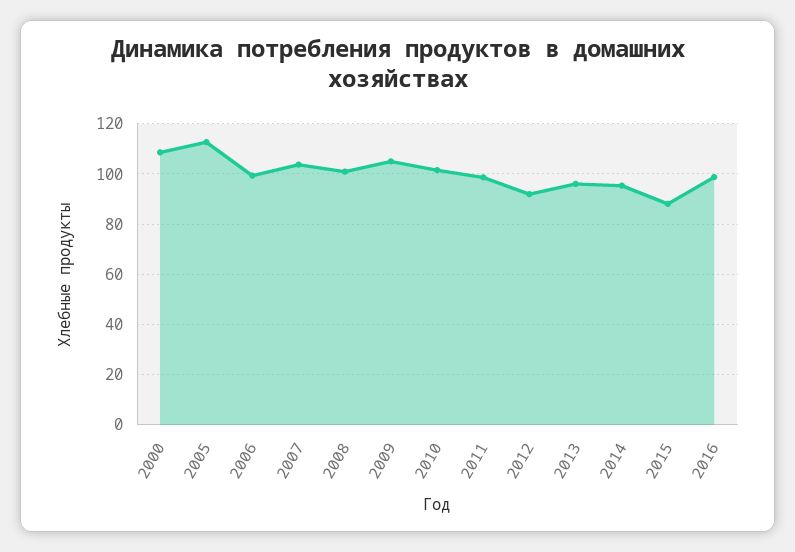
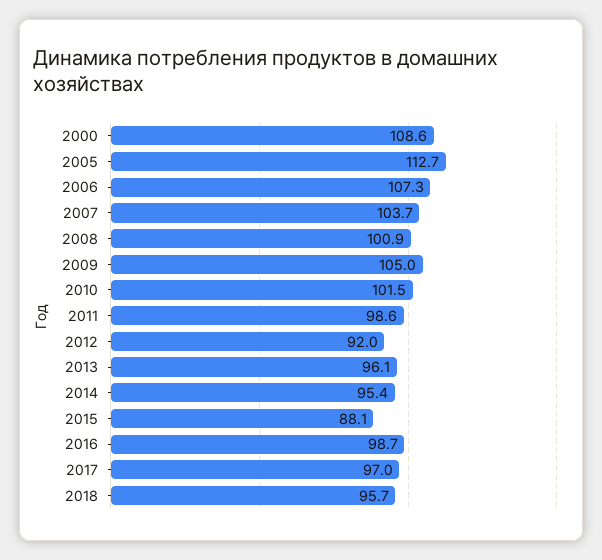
2006: 100 -> 107.3
2017: none -> 97
2018: none -> 95.7

